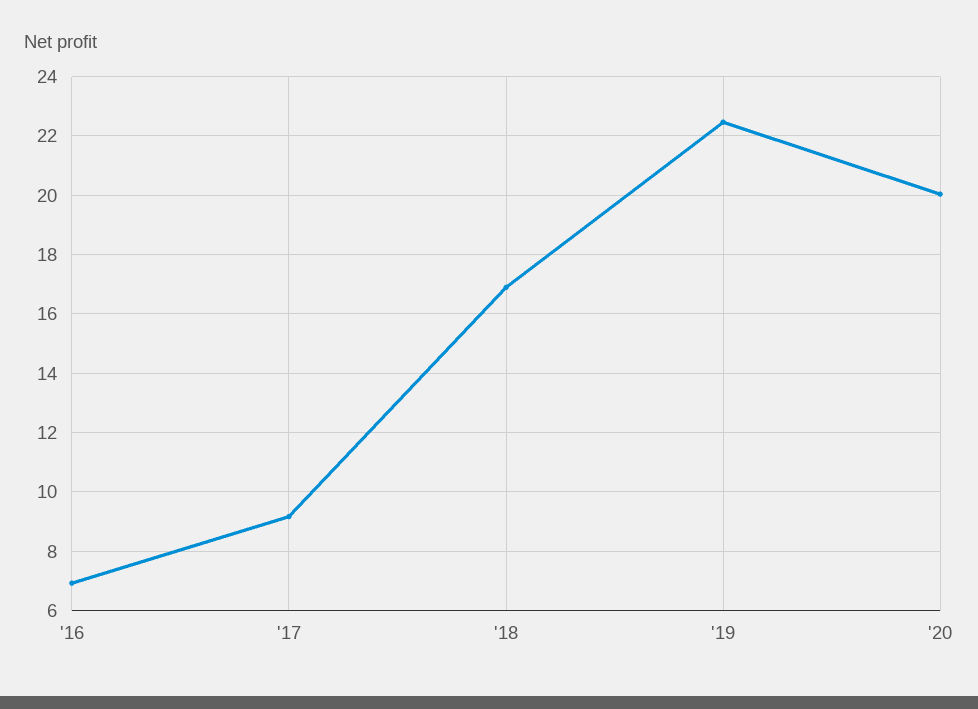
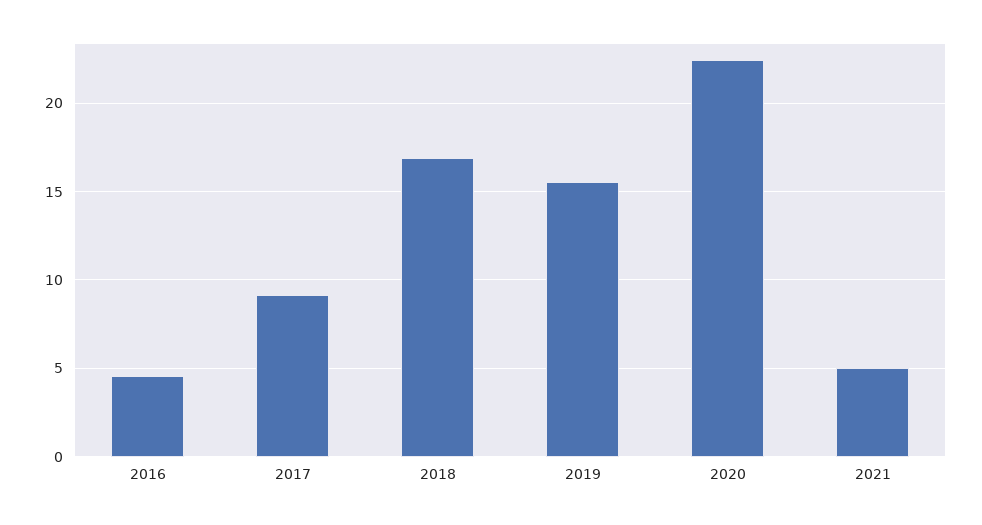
'16: 7 -> 4.5
'19: 22.5 -> 15.5
'20: 20 -> 22.5
2021: none -> 5

